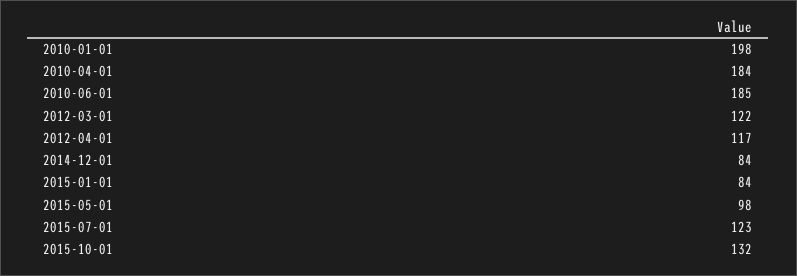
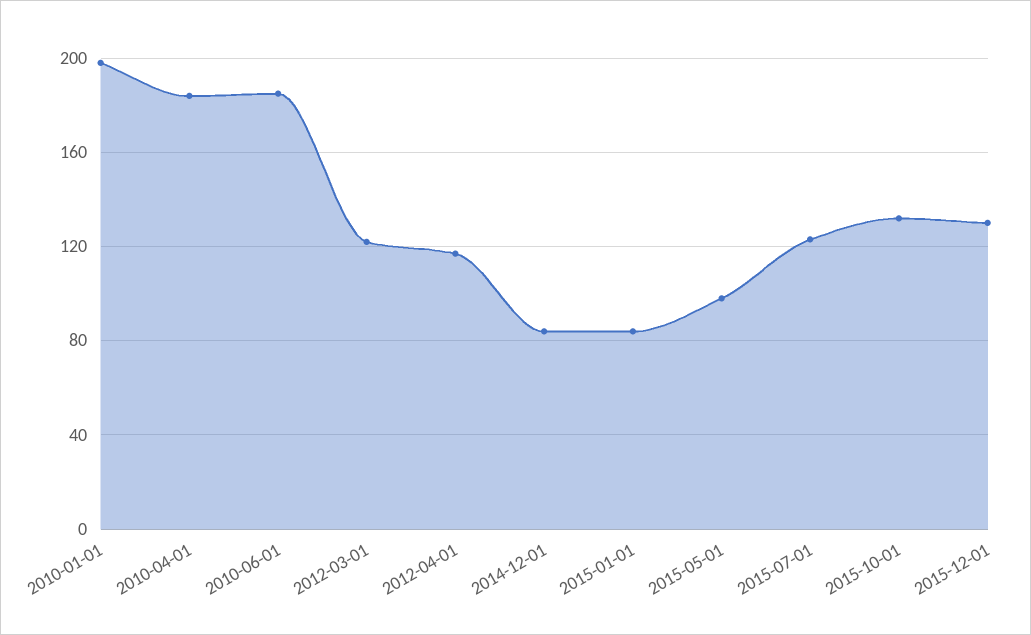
2015-12-01: none -> 130

